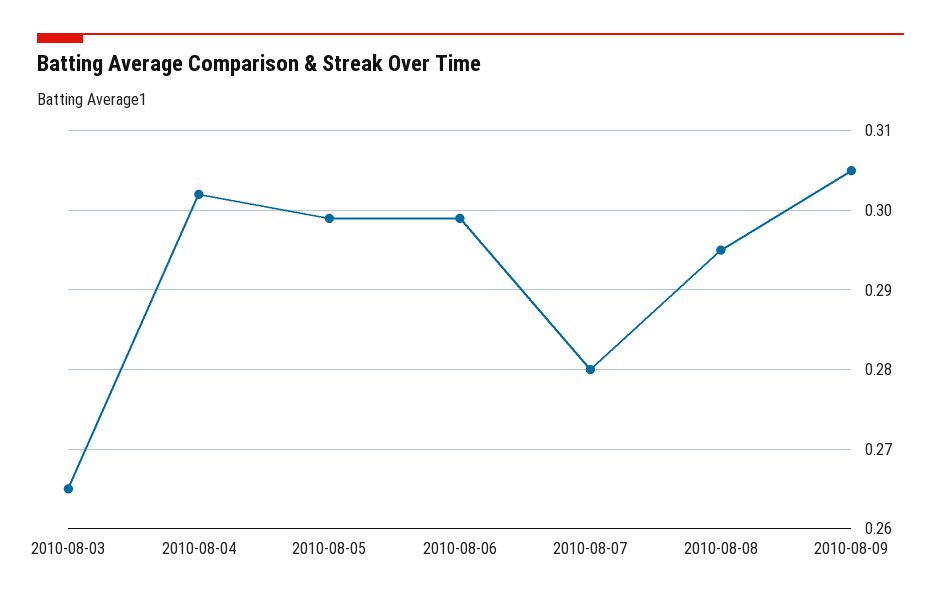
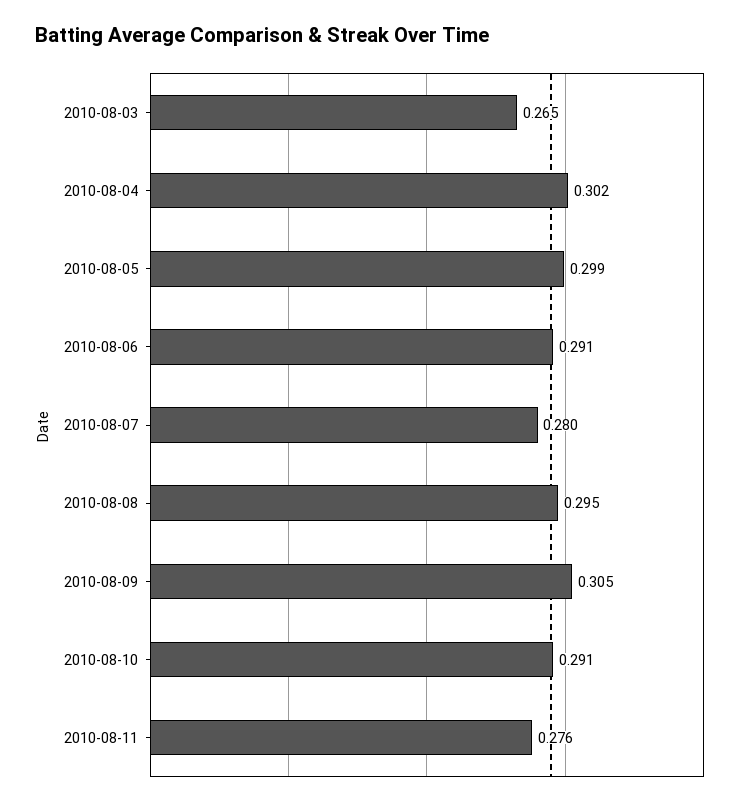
2010-08-06: 0.299 -> 0.291
2010-08-10: none -> 0.291
2010-08-11: none -> 0.276

